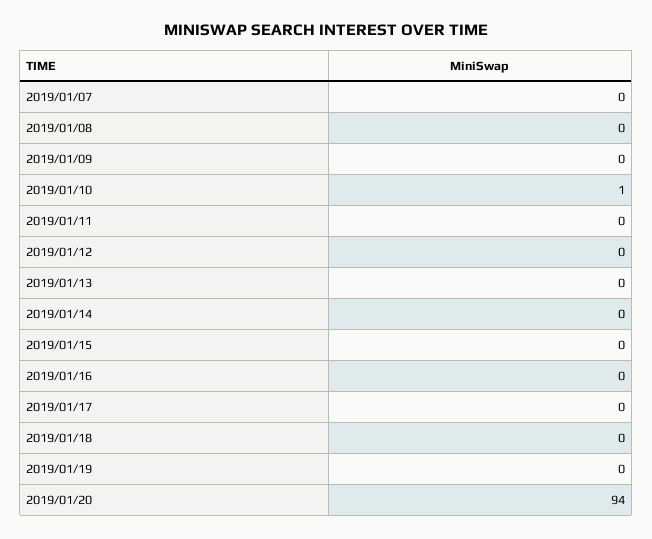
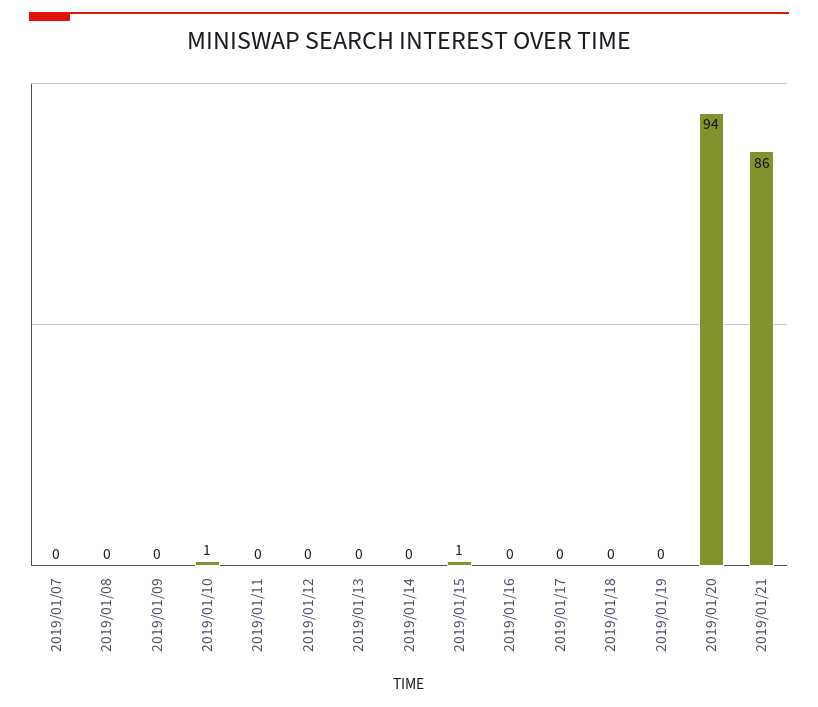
2019/01/15: 0 -> 1
2019/01/21: none -> 86

